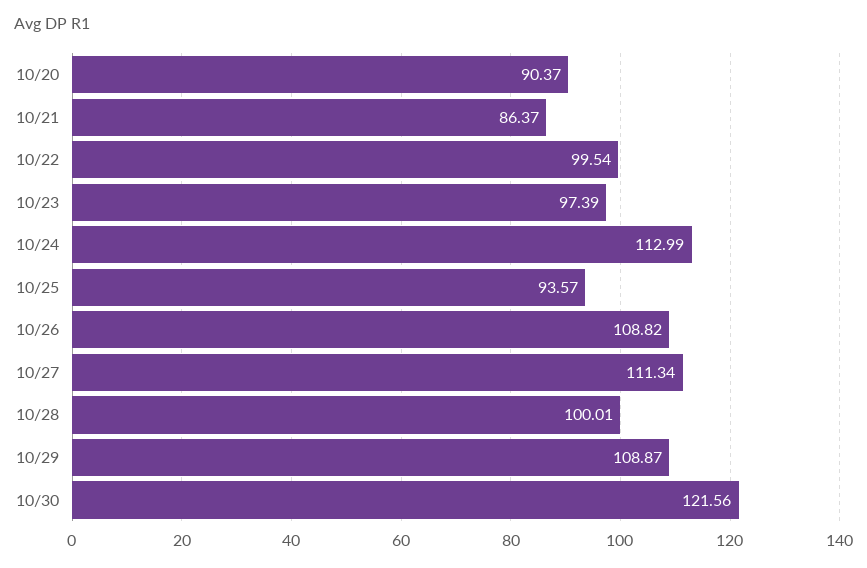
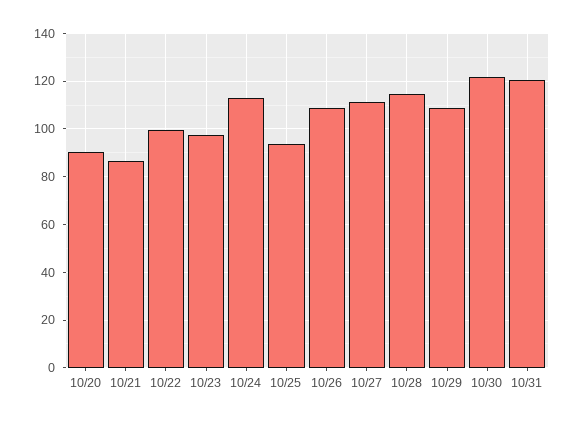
10/28: 100.01 -> 115
10/31: none -> 120

